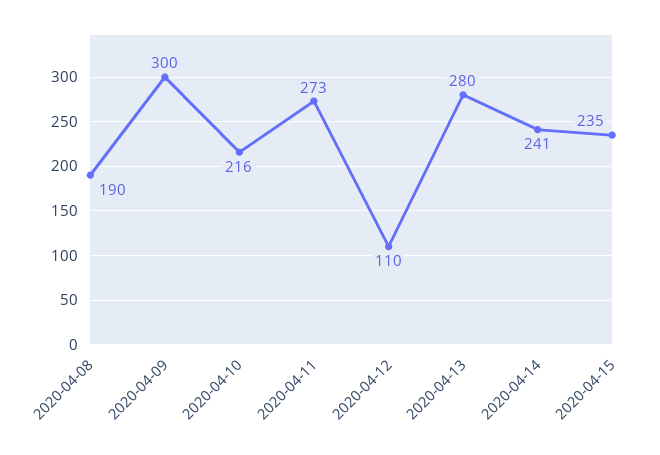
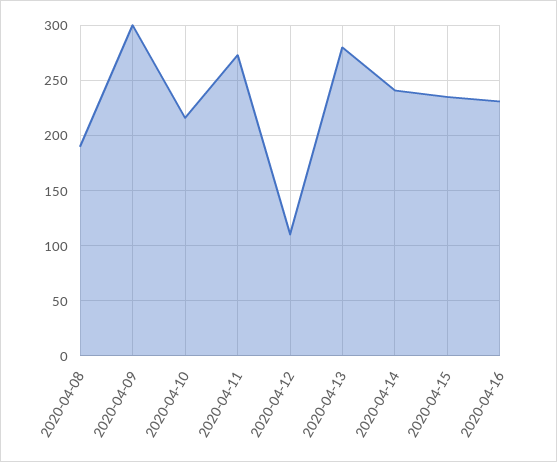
2020-04-16: none -> 230

